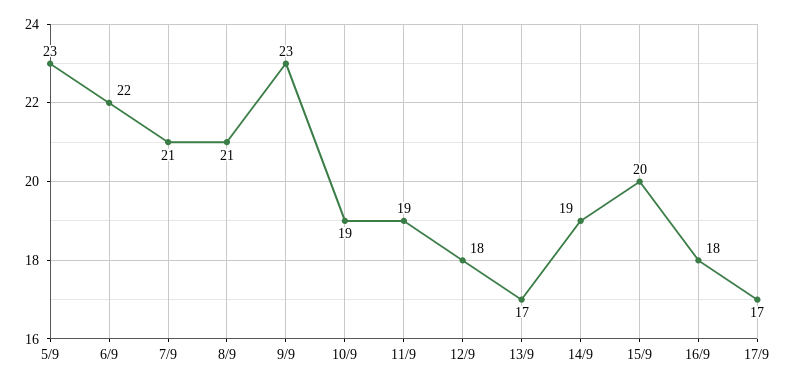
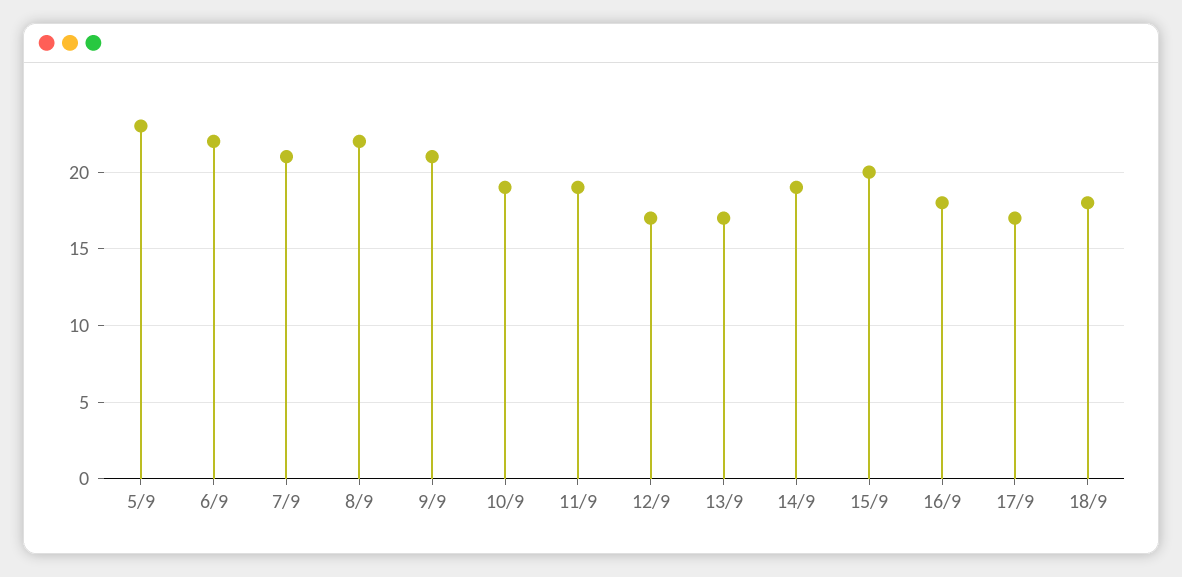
8/9: 21 -> 22
9/9: 23 -> 21
12/9: 18 -> 17
18/9: none -> 18

